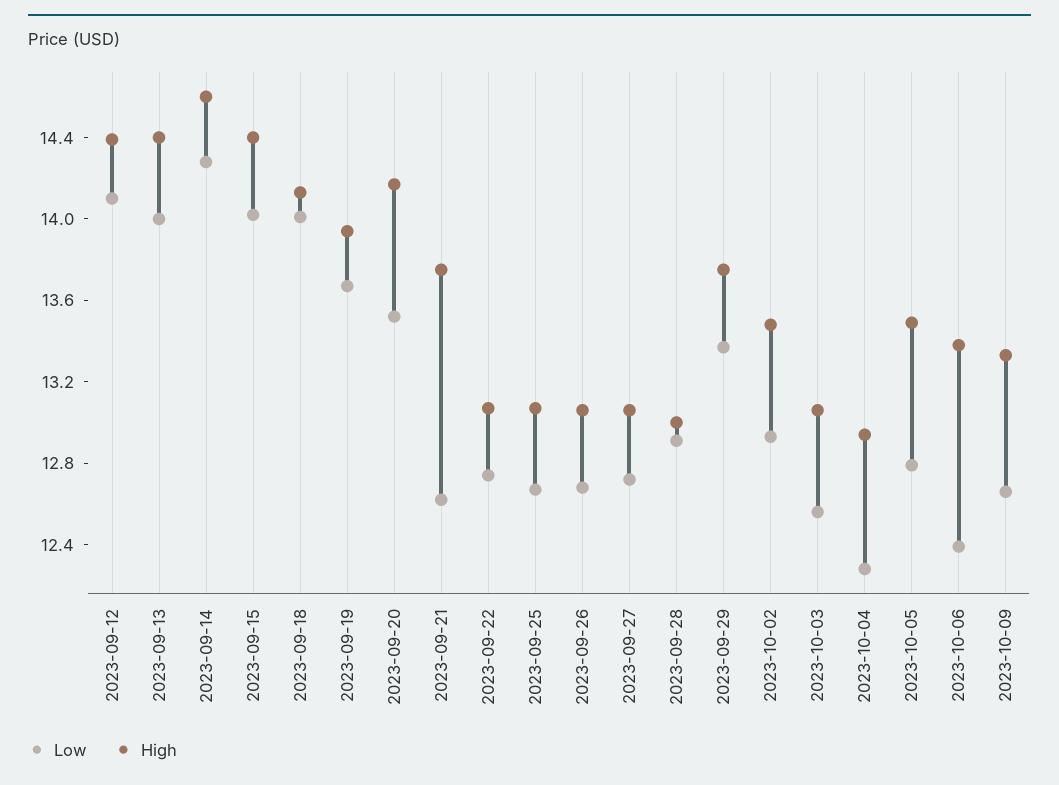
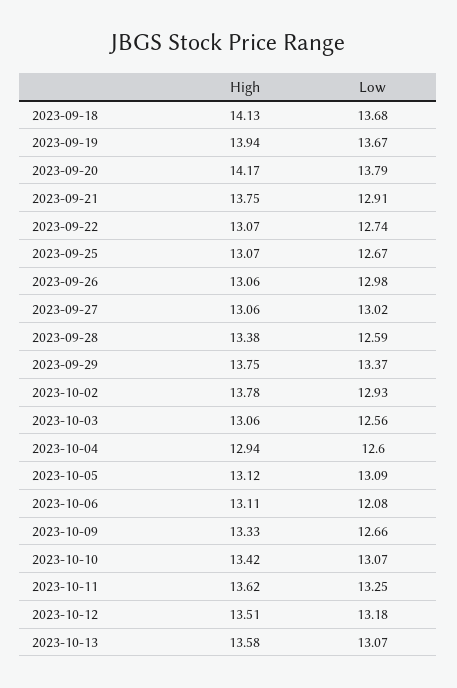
Low, 2023-09-12: 14.1 -> none
High, 2023-09-12: 14.4 -> none
Low, 2023-09-13: 14 -> none
High, 2023-09-13: 14.4 -> none
Low, 2023-09-14: 14.3 -> none
High, 2023-09-14: 14.6 -> none
Low, 2023-09-15: 14 -> none
High, 2023-09-15: 14.4 -> none
Low, 2023-09-18: 14 -> 13.68
Low, 2023-09-20: 13.5 -> 13.79
Low, 2023-09-21: 12.6 -> 12.91
Low, 2023-09-26: 12.7 -> 12.98
Low, 2023-09-27: 12.7 -> 13.02
Low, 2023-09-28: 12.9 -> 12.59
High, 2023-09-28: 13 -> 13.38
High, 2023-10-02: 13.5 -> 13.78
Low, 2023-10-04: 12.3 -> 12.6
Low, 2023-10-05: 12.8 -> 13.09
High, 2023-10-05: 13.5 -> 13.12
Low, 2023-10-06: 12.4 -> 12.08
High, 2023-10-06: 13.4 -> 13.11
High, 2023-10-10: none -> 13.42
Low, 2023-10-10: none -> 13.07
High, 2023-10-11: none -> 13.62
Low, 2023-10-11: none -> 13.25
High, 2023-10-12: none -> 13.51
Low, 2023-10-12: none -> 13.18
High, 2023-10-13: none -> 13.58
Low, 2023-10-13: none -> 13.07

